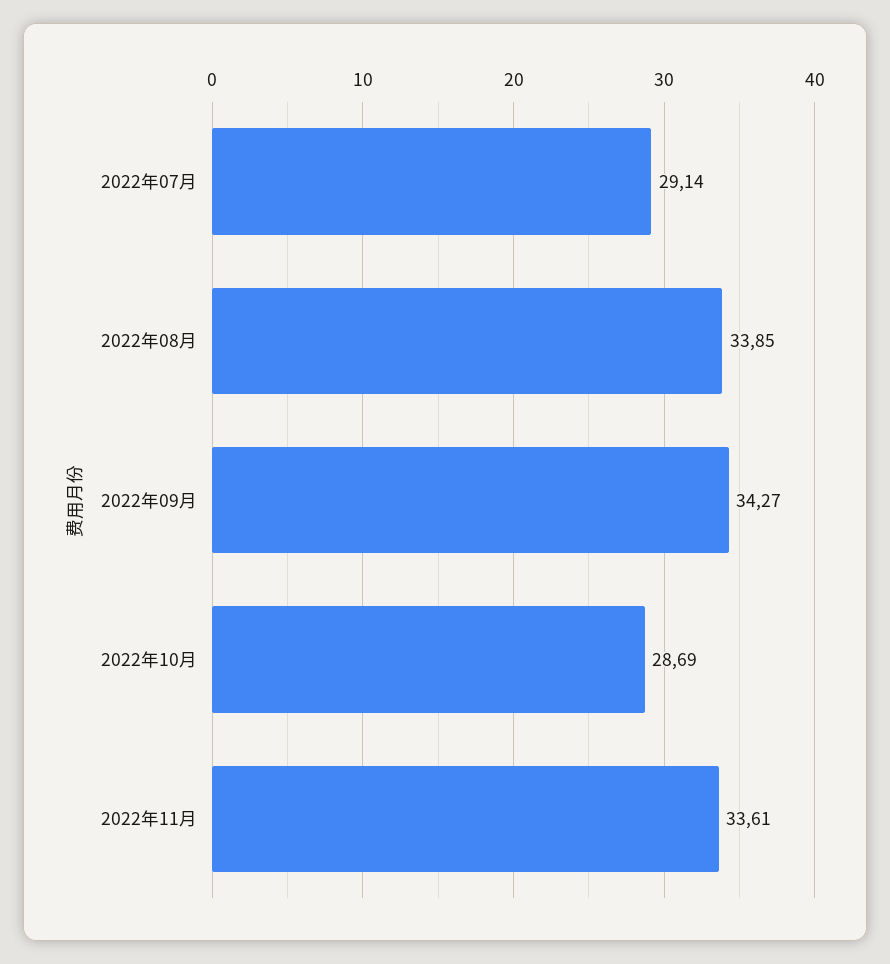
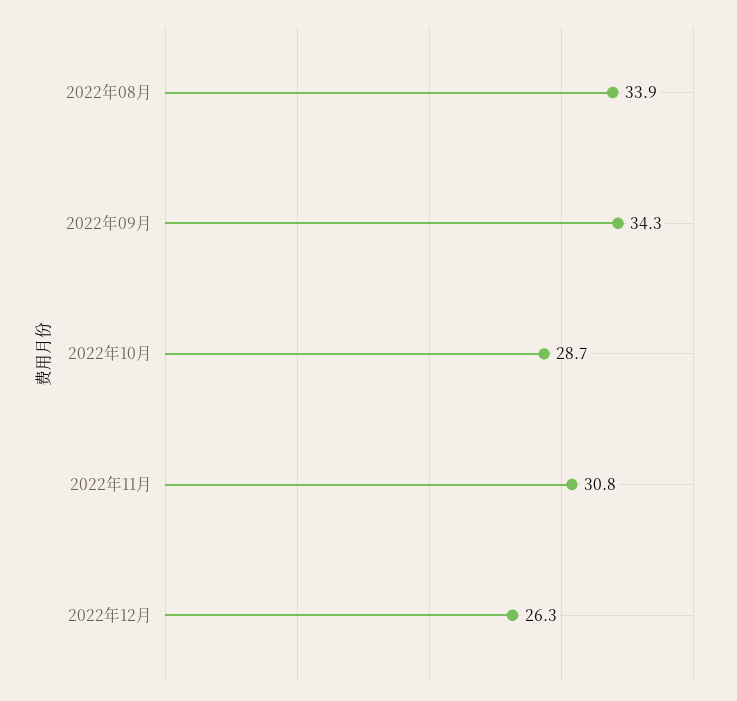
2022年07月: 29.14 -> none
2022年11月: 33.61 -> 30.8
2022年12月: none -> 26.3

